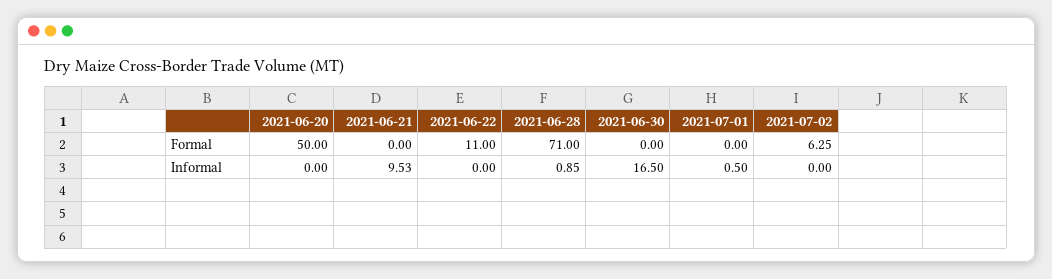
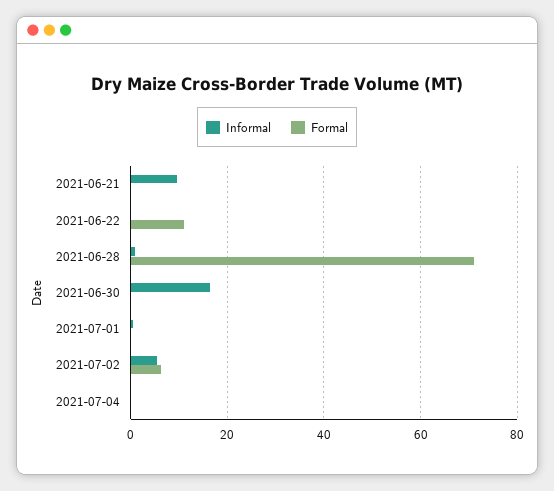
Formal, 2021-06-20: 50 -> none
Informal, 2021-06-20: 0 -> none
Informal, 2021-07-02: 0 -> 6
Informal, 2021-07-04: none -> 0
Formal, 2021-07-04: none -> 0

